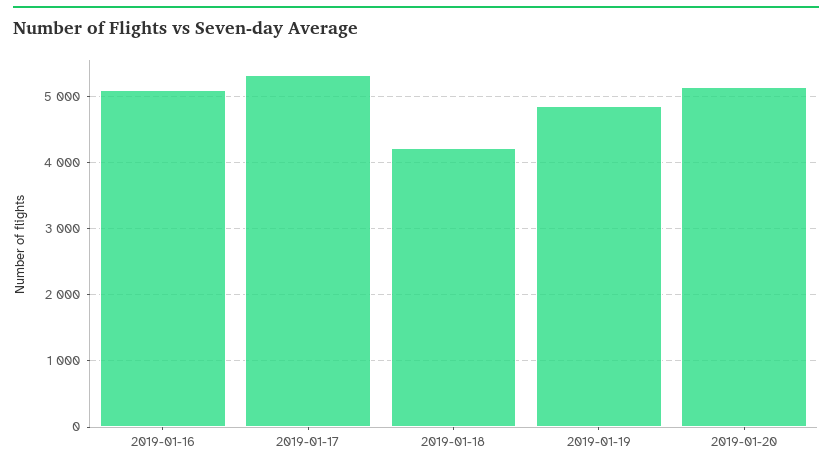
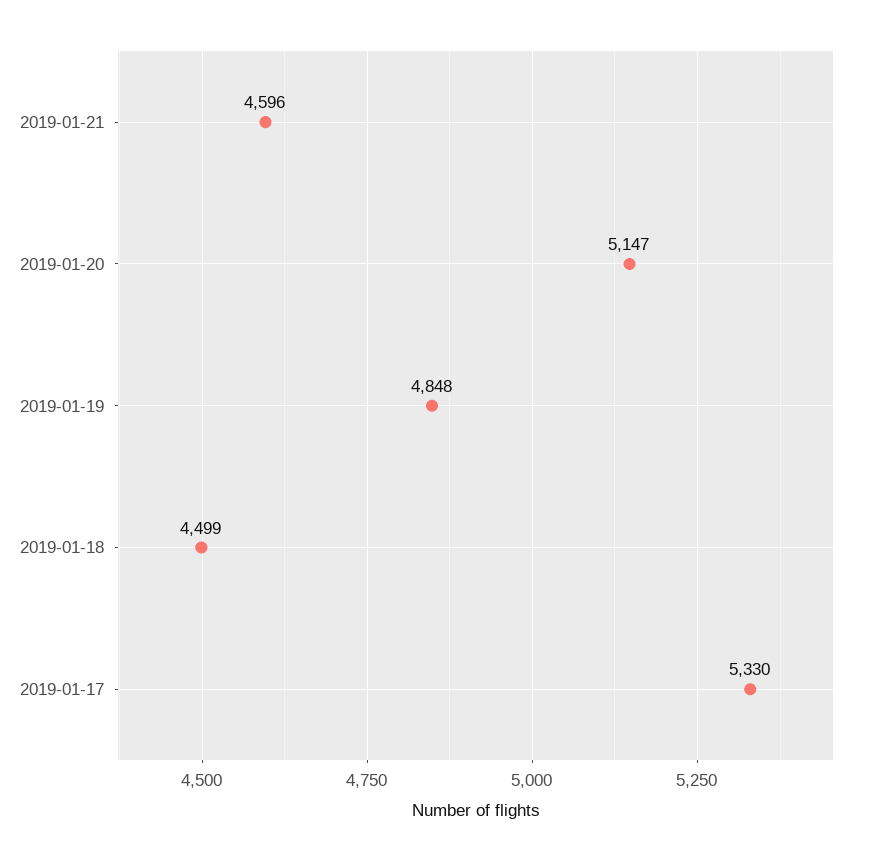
2019-01-16: 5100 -> none
2019-01-18: 4200 -> 4499
2019-01-21: none -> 4596

